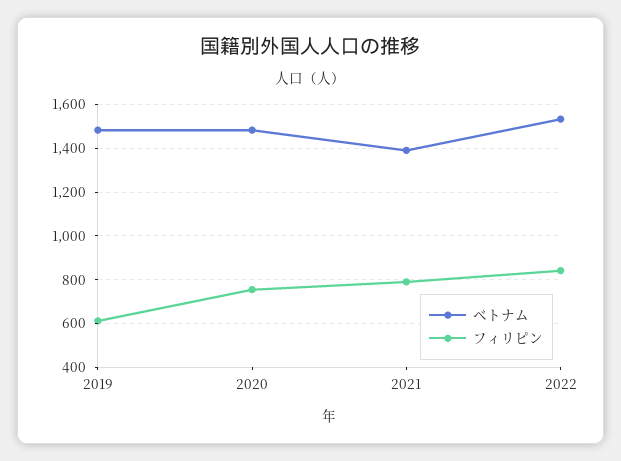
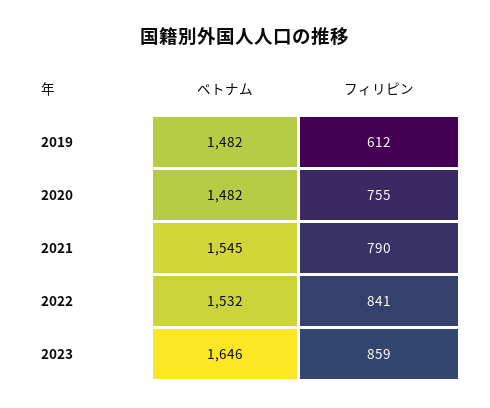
ベトナム, 2021: 1400 -> 1545
ベトナム, 2023: none -> 1646
フィリピン, 2023: none -> 859

